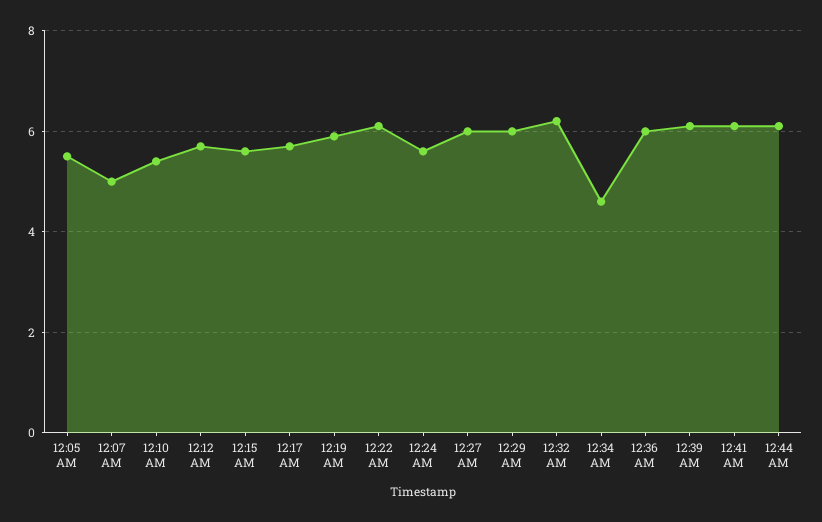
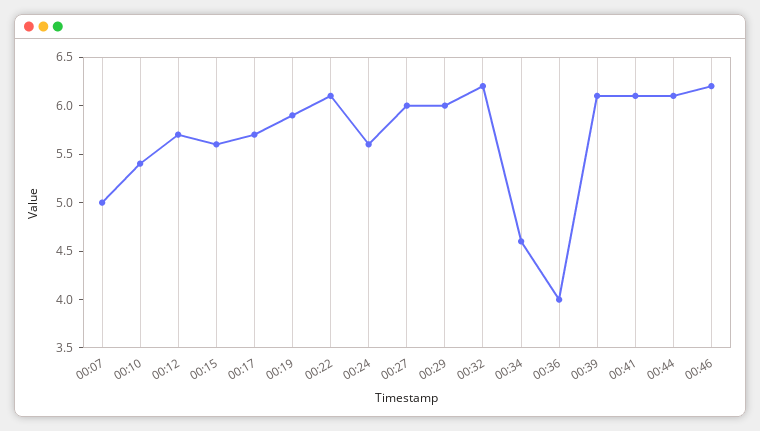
12:05 AM: 5.5 -> none
12:36 AM: 6 -> 4
00:46: none -> 6.2

